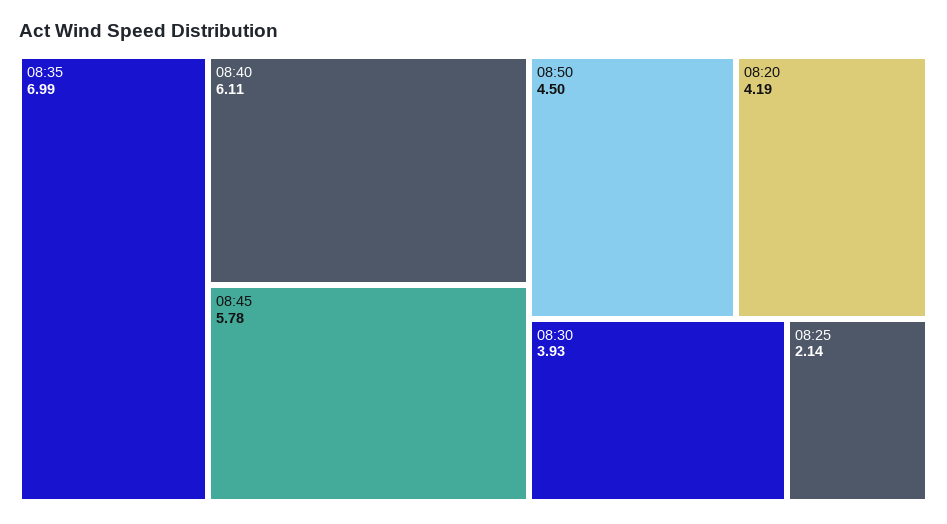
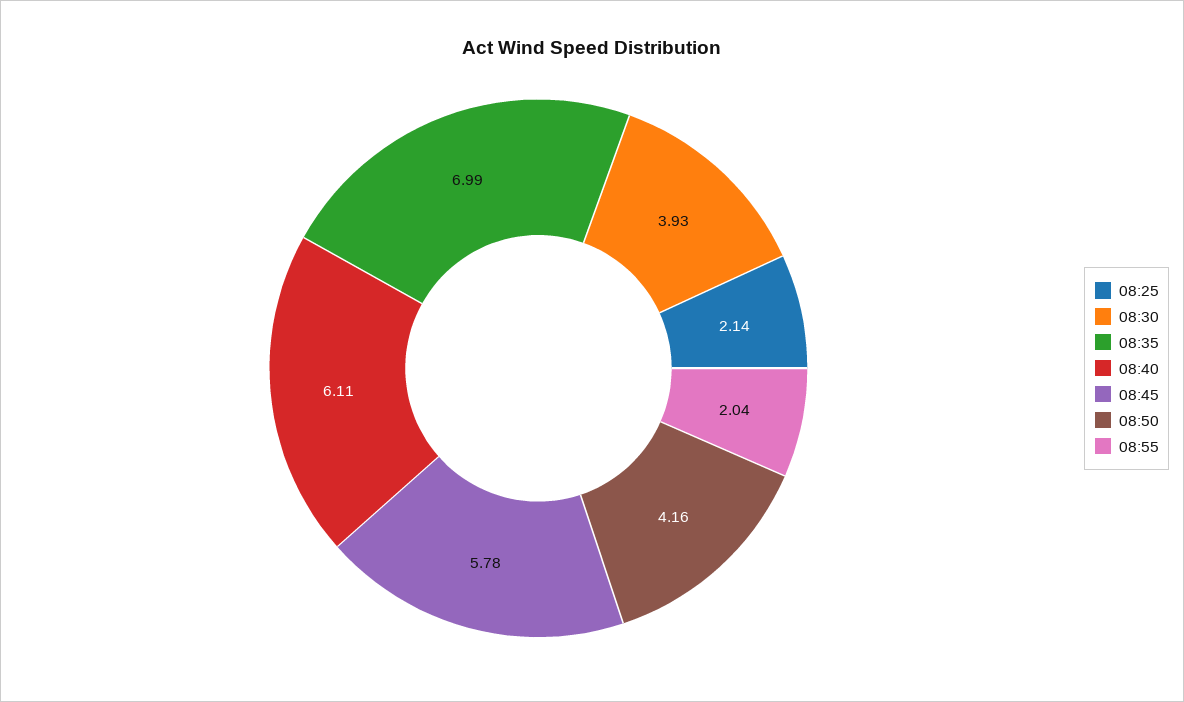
08:50: 4.5 -> 4.16
08:20: 4.19 -> none
08:55: none -> 2.04

